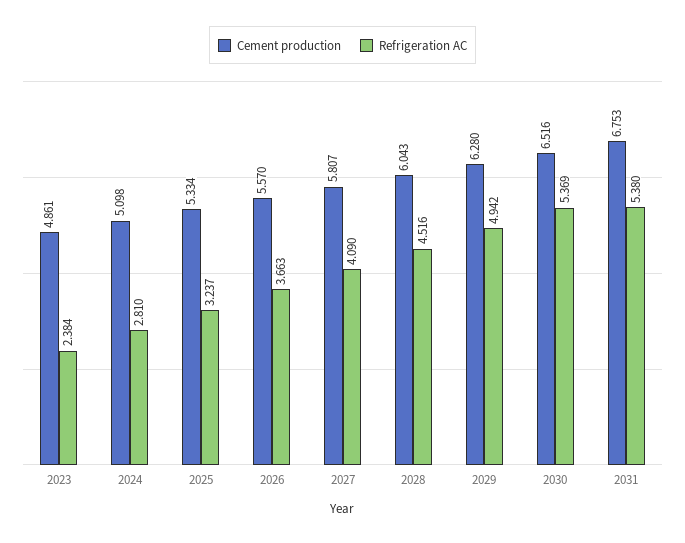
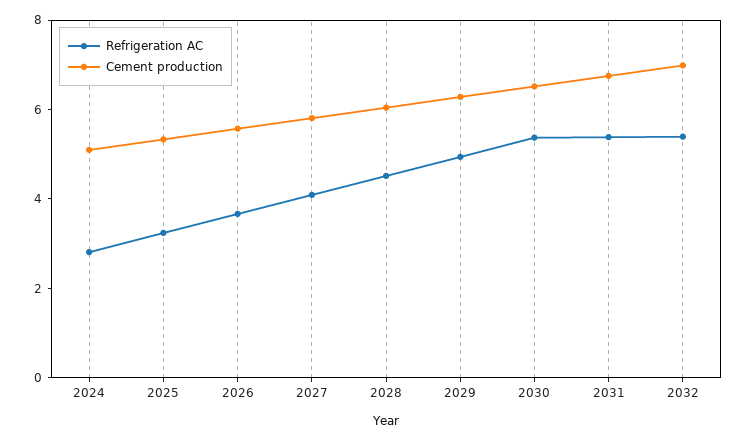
Cement production, 2023: 4.861 -> none
Refrigeration AC, 2023: 2.384 -> none
Refrigeration AC, 2032: none -> 5.5
Cement production, 2032: none -> 7

